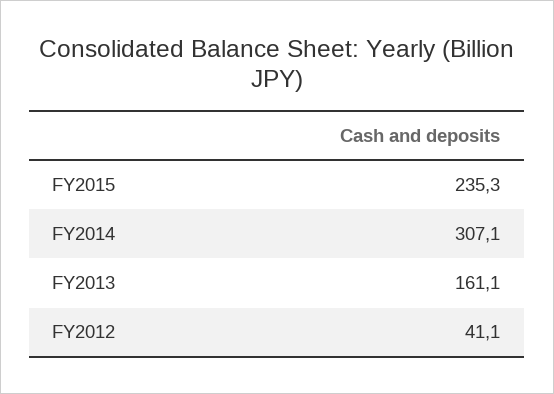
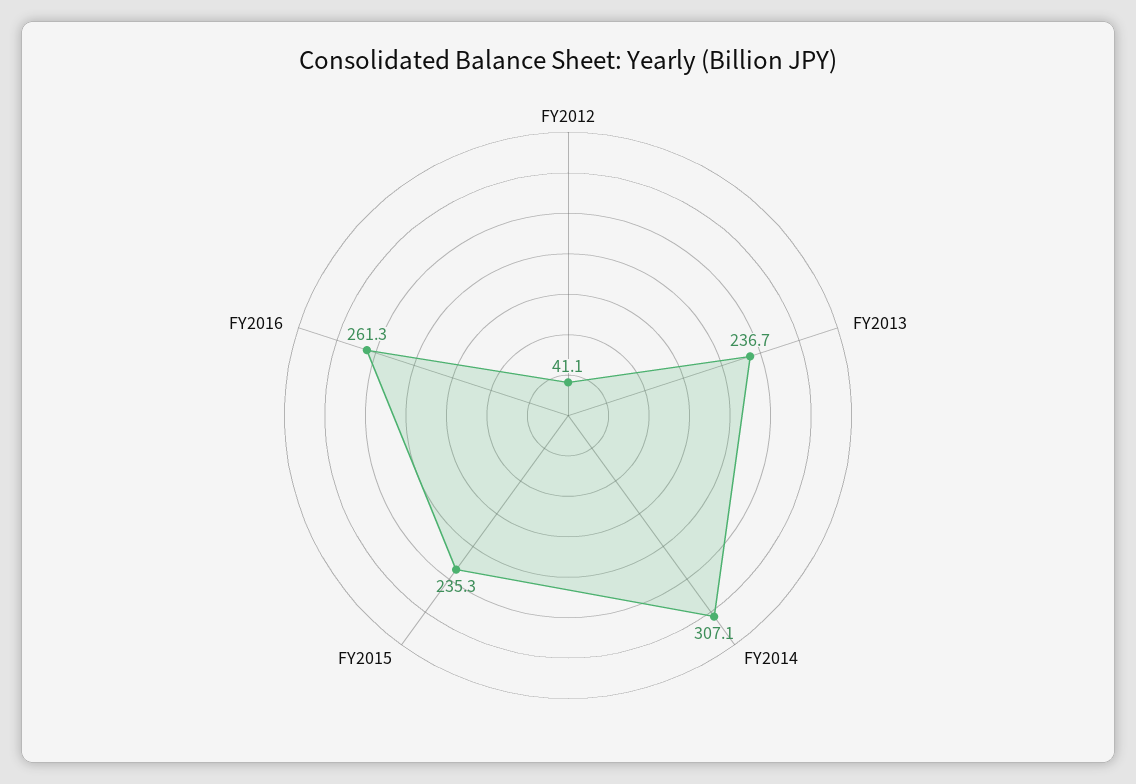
FY2013: 161.1 -> 236.7
FY2016: none -> 261.3

